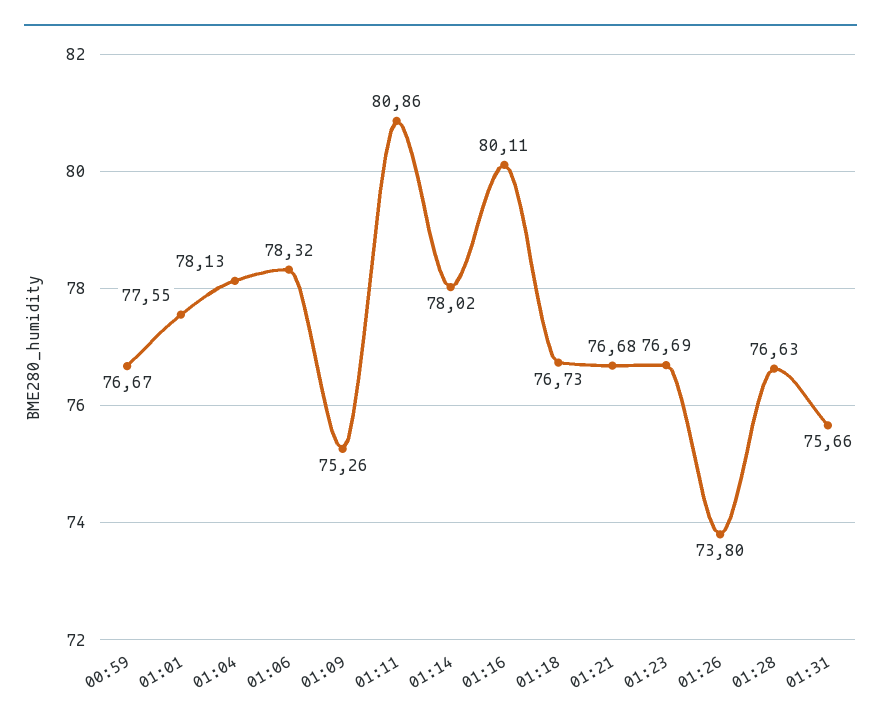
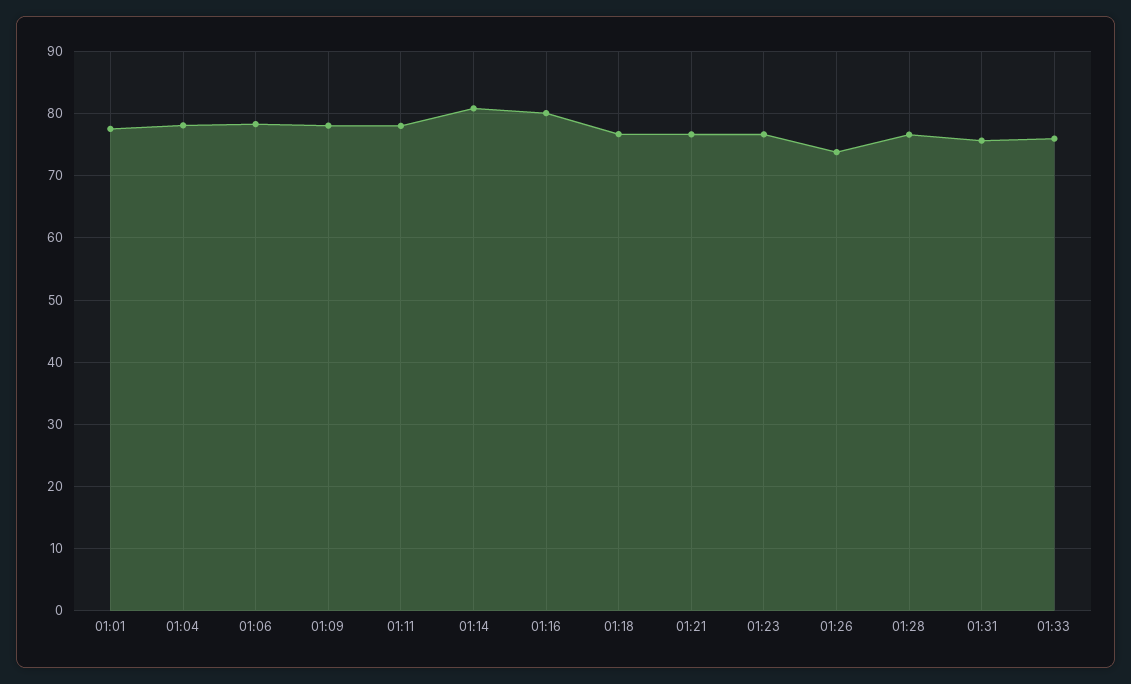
00:59: 76.67 -> none
01:09: 75.26 -> 78
01:11: 80.86 -> 78
01:14: 78.02 -> 81
01:33: none -> 76

